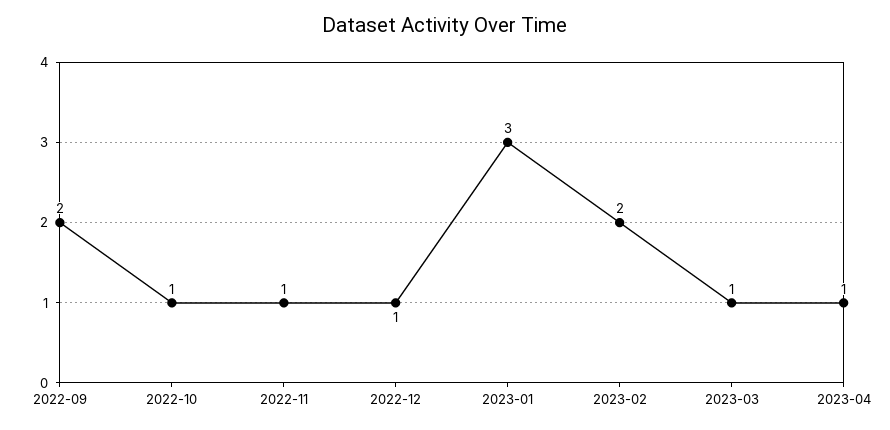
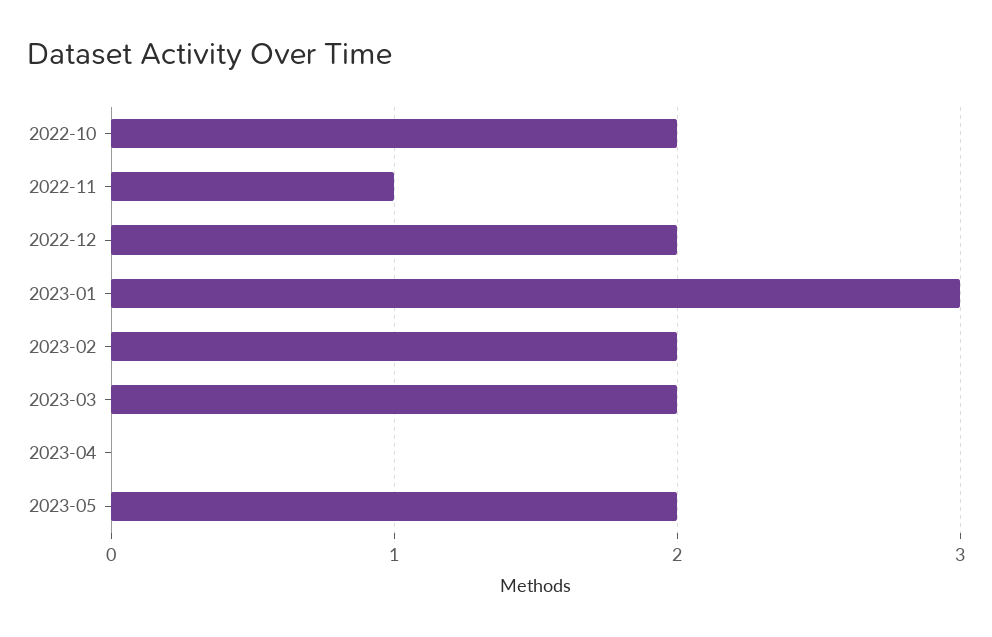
2022-09: 2 -> none
2022-10: 1 -> 2
2022-12: 1 -> 2
2023-03: 1 -> 2
2023-04: 1 -> 0
2023-05: none -> 2

